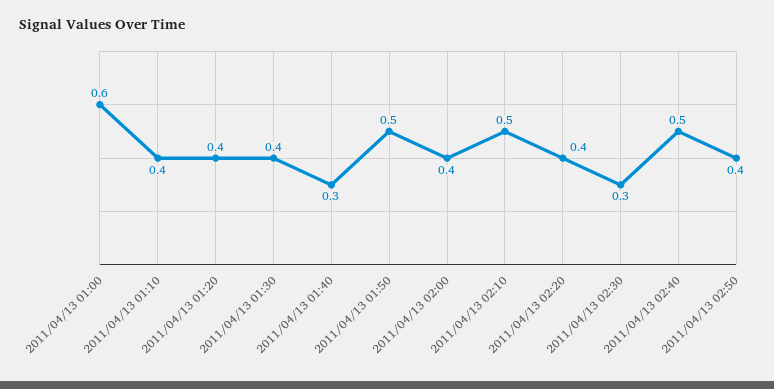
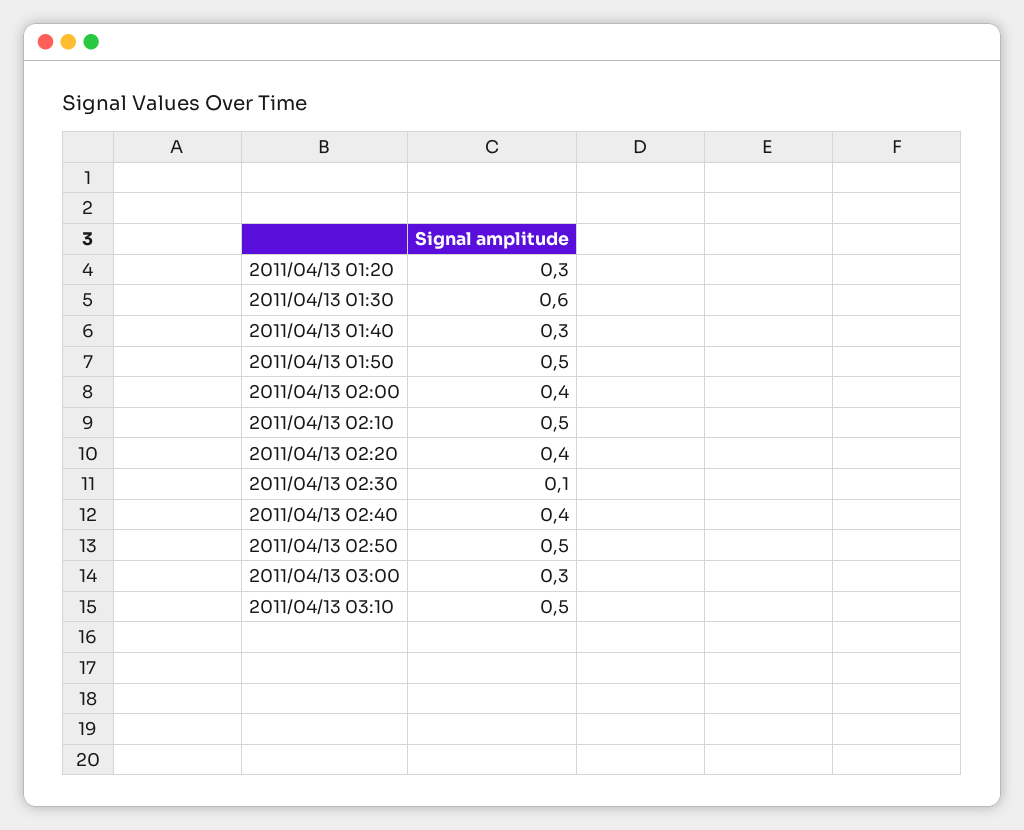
2011/04/13 01:00: 0.6 -> none
2011/04/13 01:10: 0.4 -> none
2011/04/13 01:20: 0.4 -> 0.3
2011/04/13 01:30: 0.4 -> 0.6
2011/04/13 02:30: 0.3 -> 0.1
2011/04/13 02:40: 0.5 -> 0.4
2011/04/13 02:50: 0.4 -> 0.5
2011/04/13 03:00: none -> 0.3
2011/04/13 03:10: none -> 0.5

